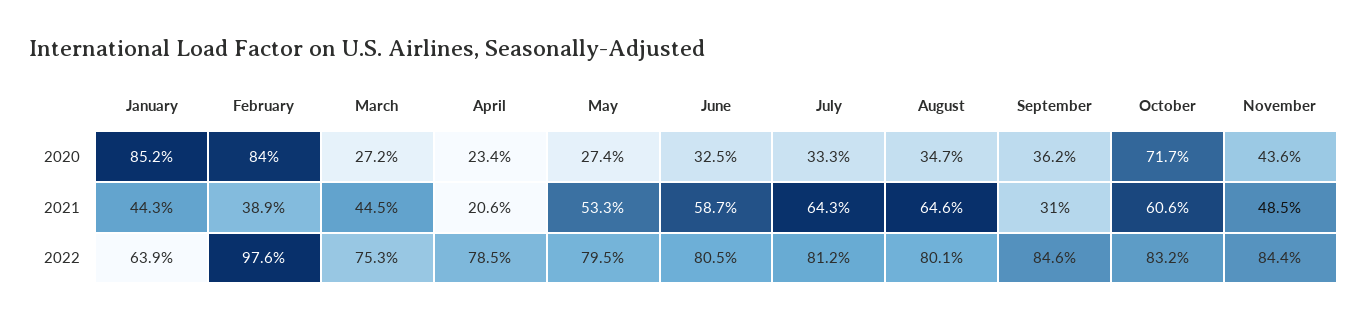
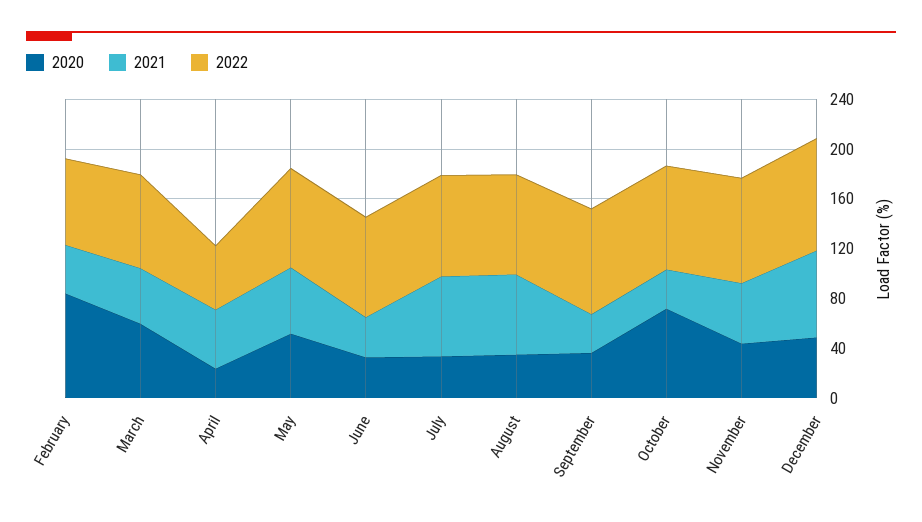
2020, January: 85.2 -> none
2020, March: 27.2 -> 60
2020, May: 27.4 -> 50
2021, January: 44.3 -> none
2021, April: 20.6 -> 50
2021, June: 58.7 -> 30
2021, October: 60.6 -> 30
2022, January: 63.9 -> none
2022, February: 97.6 -> 70
2022, April: 78.5 -> 50
2020, December: none -> 50
2021, December: none -> 70
2022, December: none -> 90

